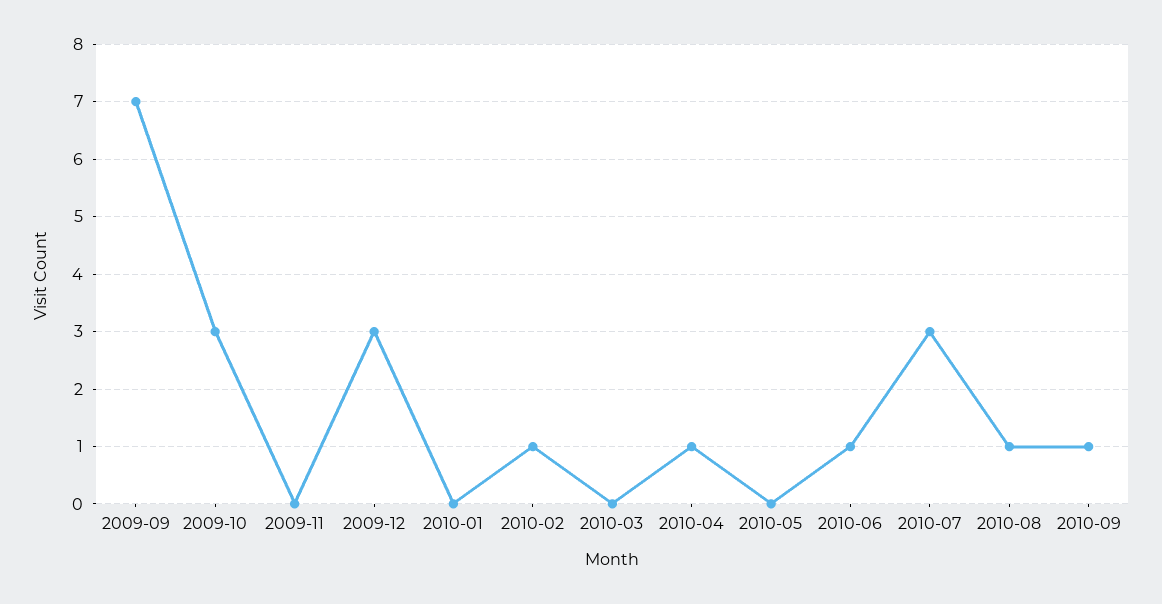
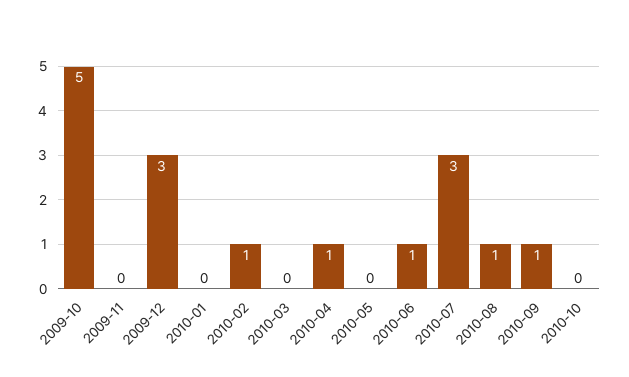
2009-09: 7 -> none
2009-10: 3 -> 5
2010-10: none -> 0

